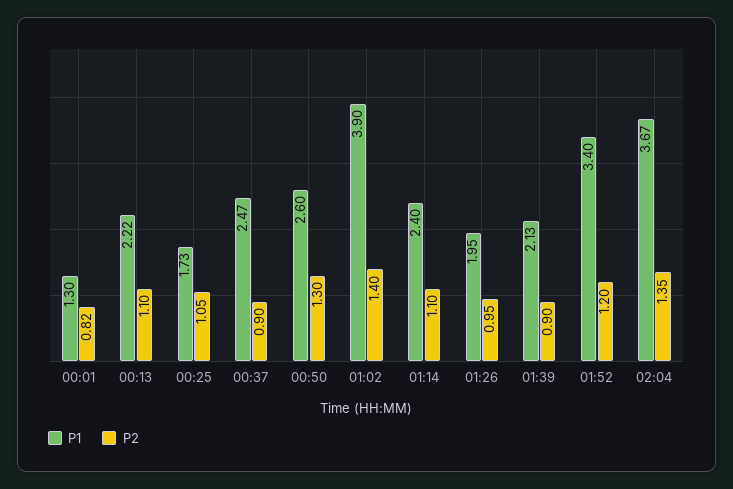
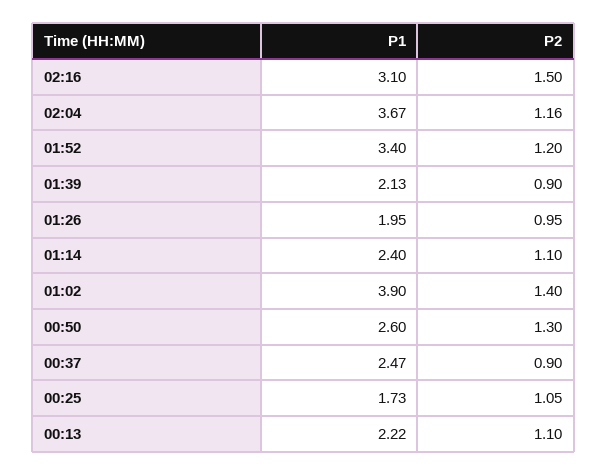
P1, 00:01: 1.3 -> none
P2, 00:01: 0.82 -> none
P2, 02:04: 1.35 -> 1.16
P1, 02:16: none -> 3.1
P2, 02:16: none -> 1.5

